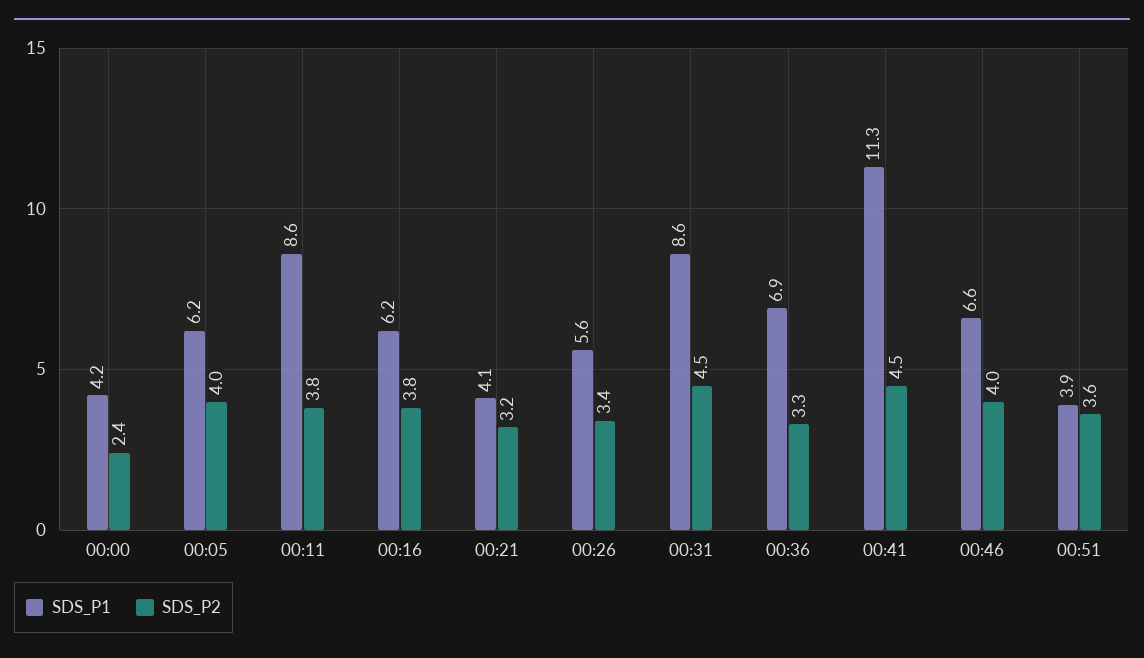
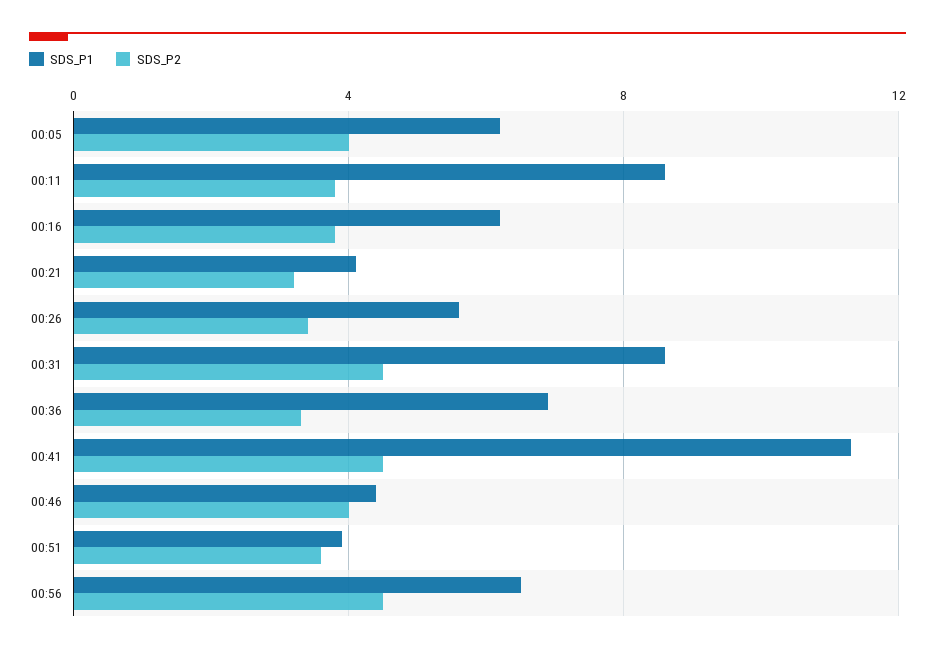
SDS_P1, 00:00: 4.2 -> none
SDS_P2, 00:00: 2.4 -> none
SDS_P1, 00:46: 6.6 -> 4.5
SDS_P1, 00:56: none -> 6.5
SDS_P2, 00:56: none -> 4.5

